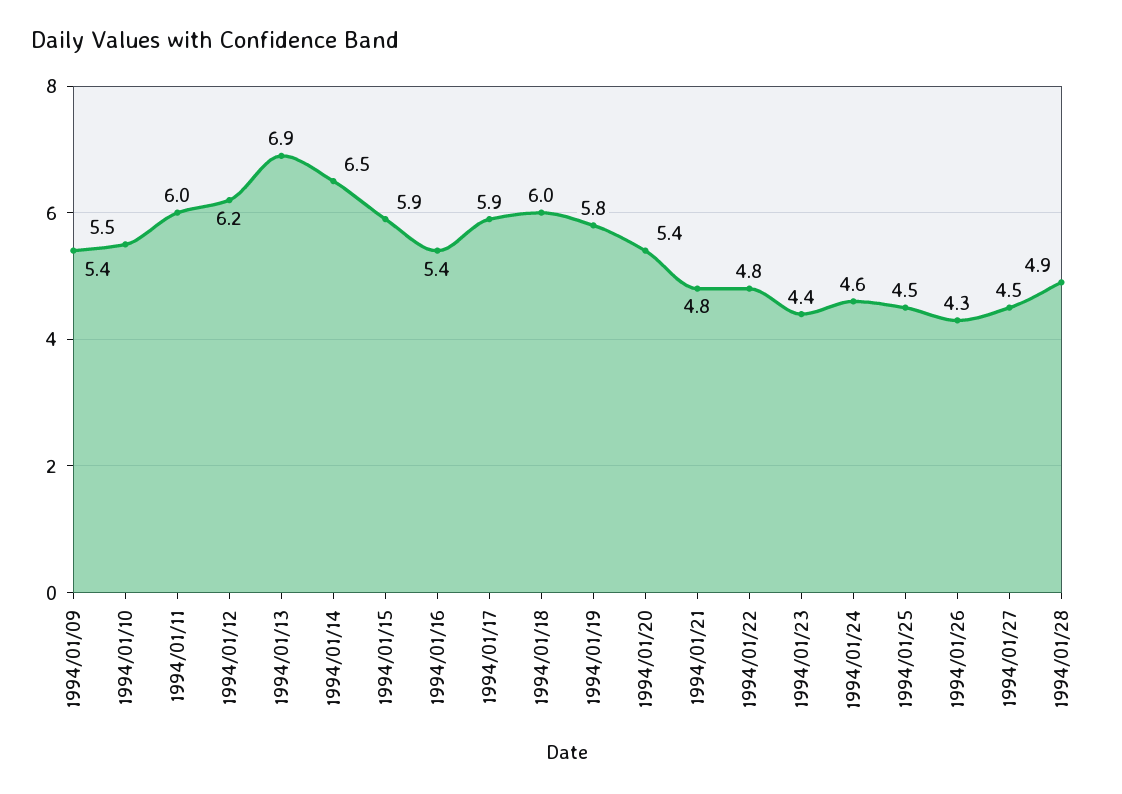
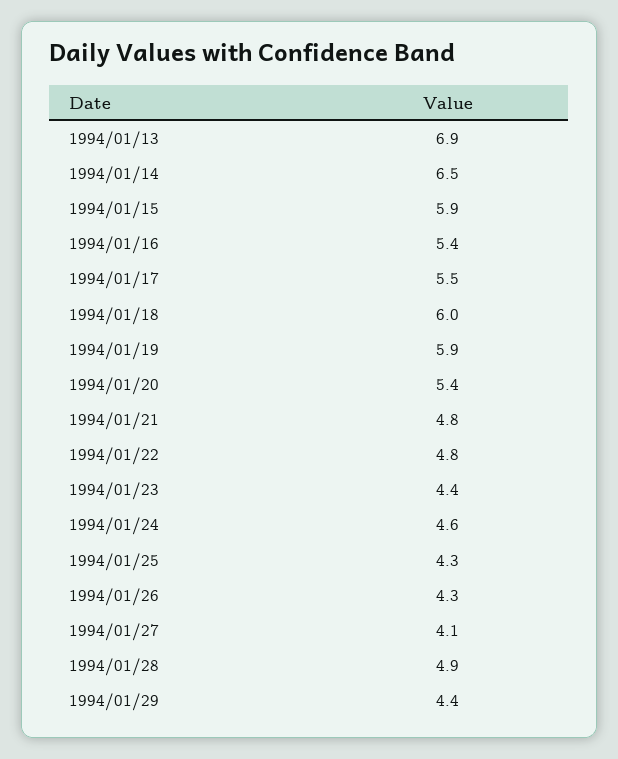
1994/01/09: 5.4 -> none
1994/01/10: 5.5 -> none
1994/01/11: 6 -> none
1994/01/12: 6.2 -> none
1994/01/17: 5.9 -> 5.5
1994/01/19: 5.8 -> 5.9
1994/01/25: 4.5 -> 4.3
1994/01/27: 4.5 -> 4.1
1994/01/29: none -> 4.4

